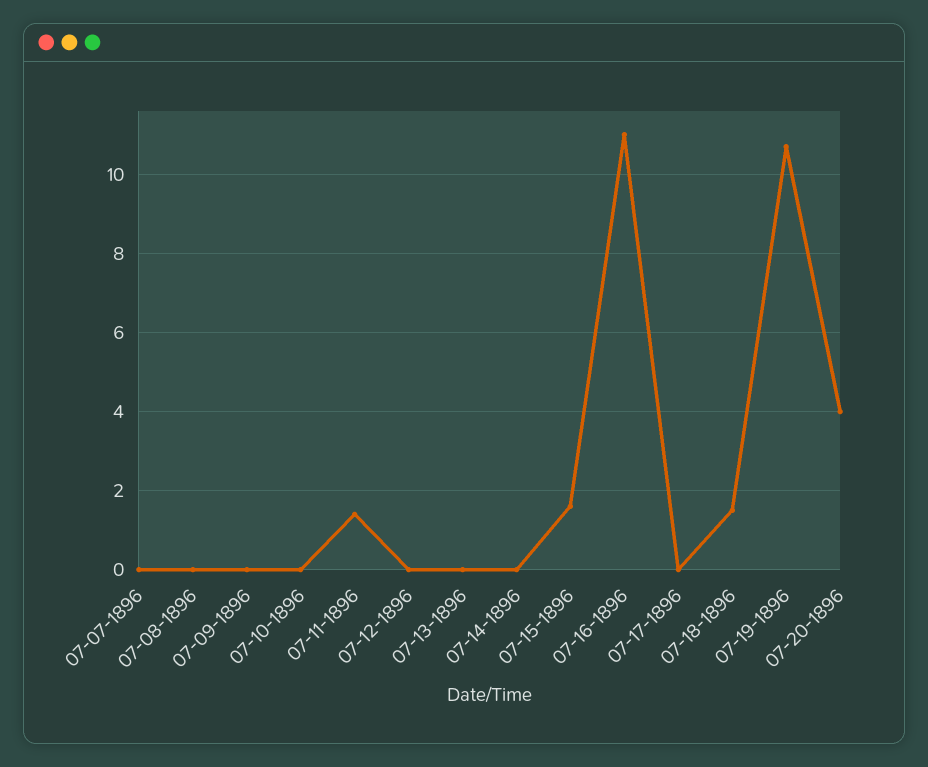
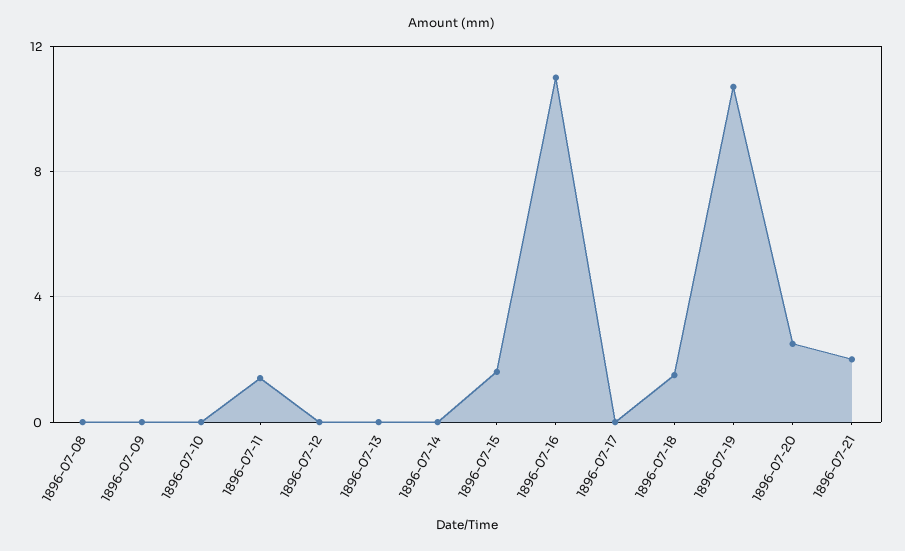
07-07-1896: 0 -> none
07-20-1896: 4 -> 2.5
1896-07-21: none -> 2

